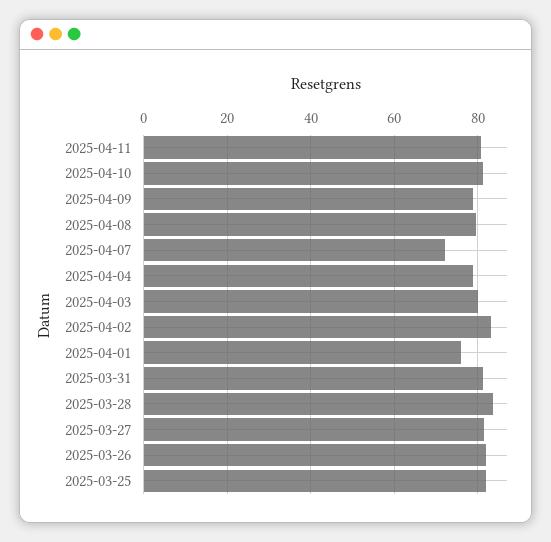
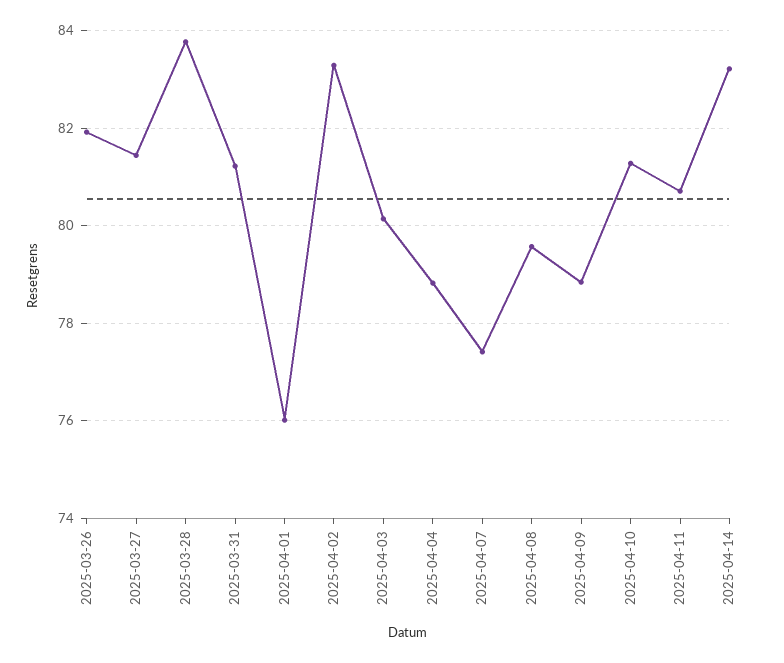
2025-04-07: 72 -> 77.4
2025-03-25: 82 -> none
2025-04-14: none -> 83.2

